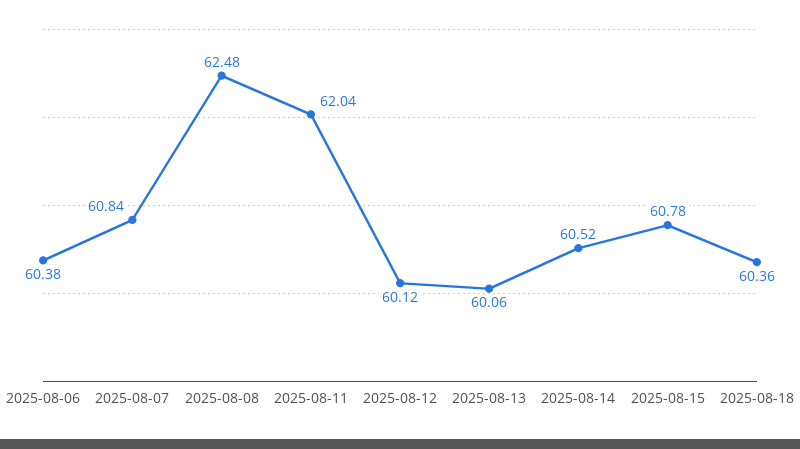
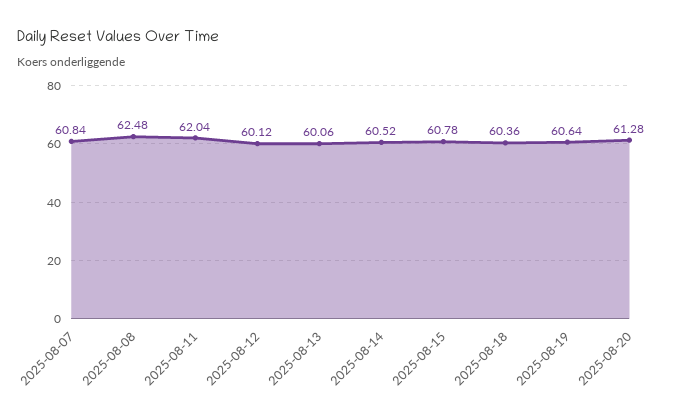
2025-08-06: 60.38 -> none
2025-08-19: none -> 60.64
2025-08-20: none -> 61.28

